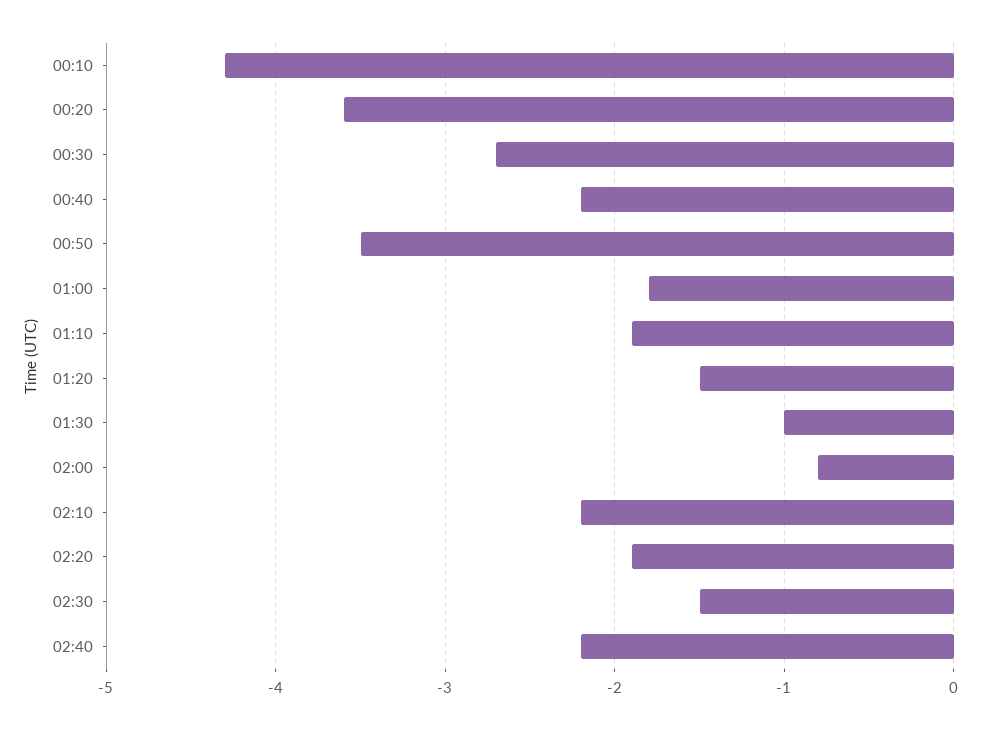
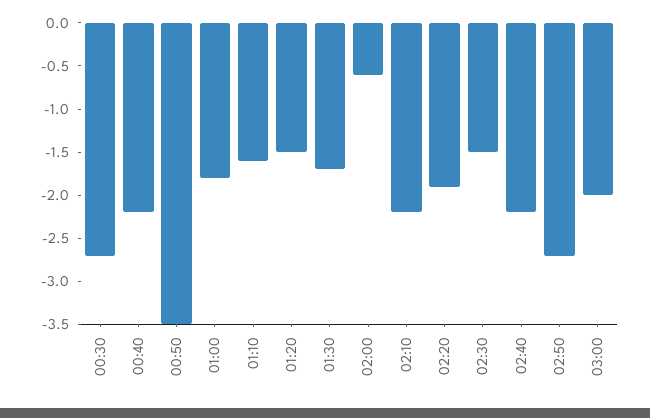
00:10: -4.3 -> none
00:20: -3.6 -> none
01:10: -1.9 -> -1.6
01:30: -1 -> -1.7
02:00: -0.8 -> -0.6
02:50: none -> -2.7
03:00: none -> -2

